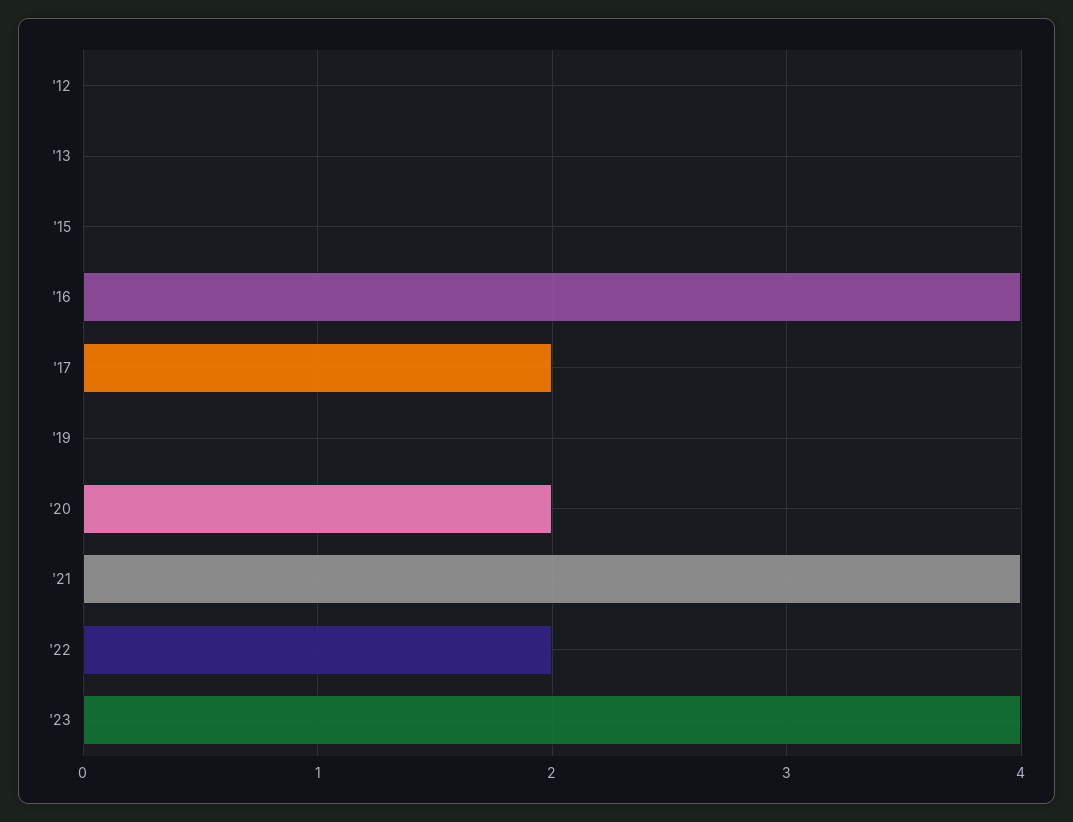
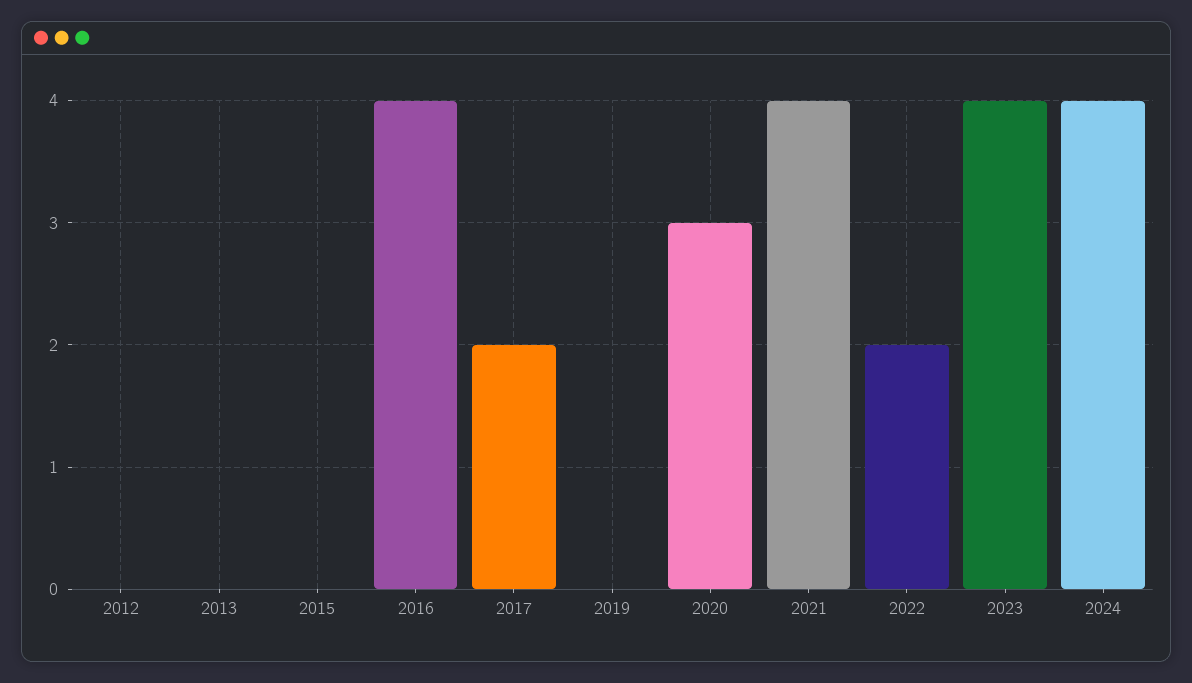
'20: 2 -> 3
2024: none -> 4

